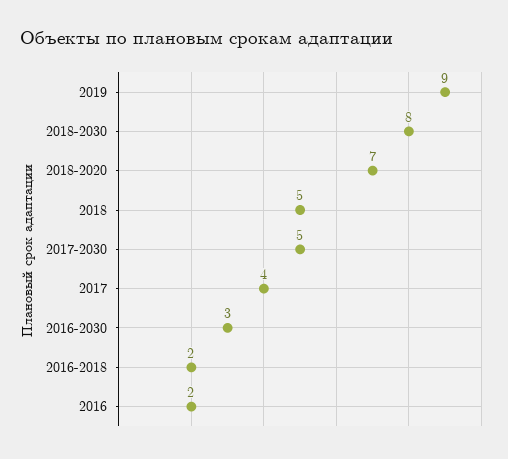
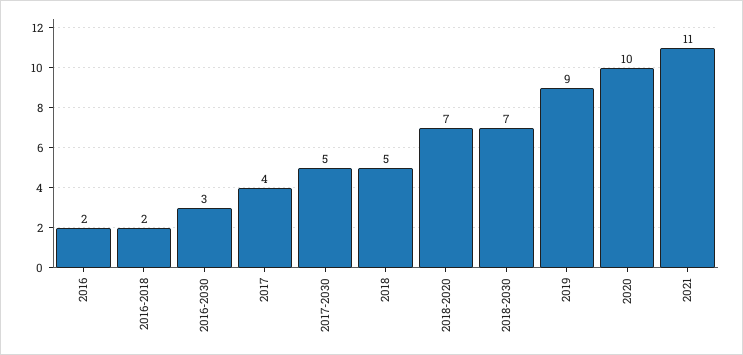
2018-2030: 8 -> 7
2020: none -> 10
2021: none -> 11

